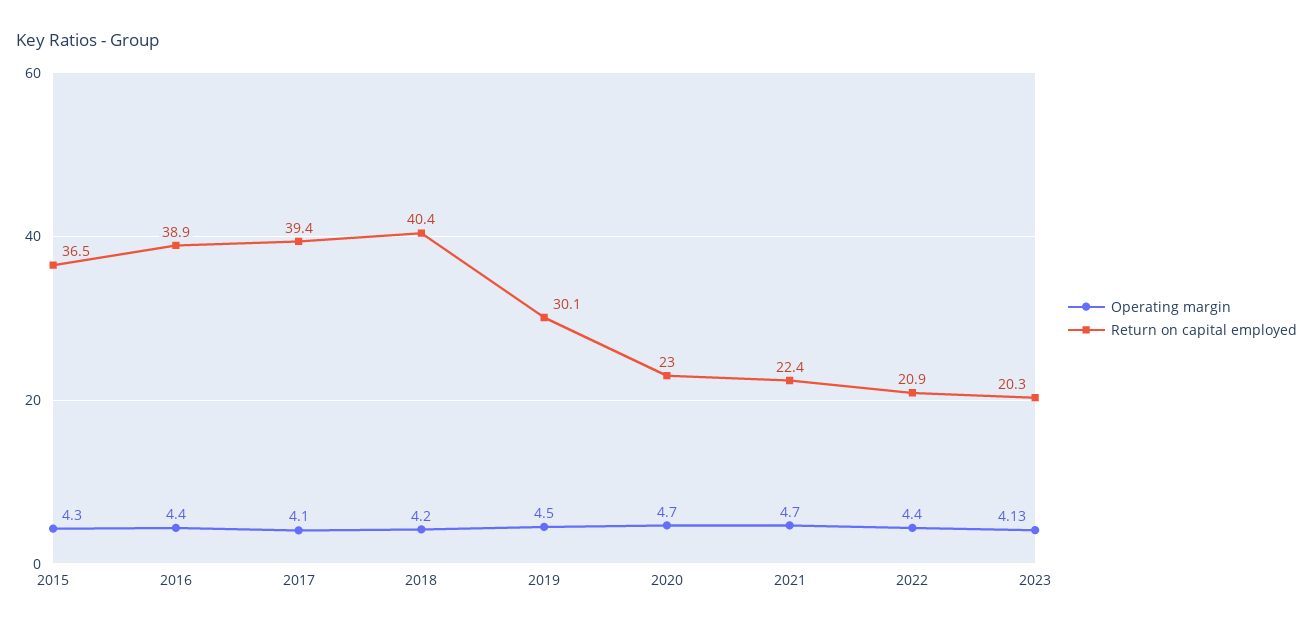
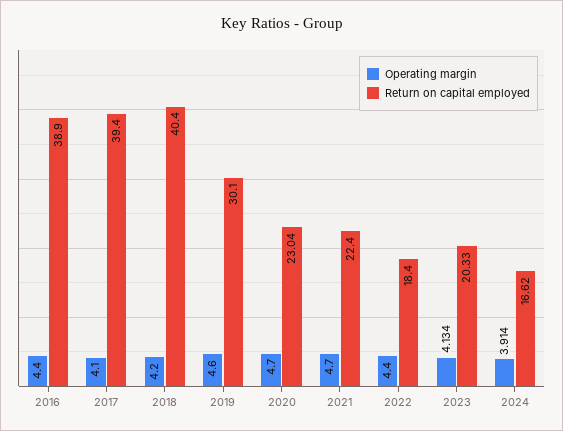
Operating margin, 2015: 4.3 -> none
Return on capital employed, 2015: 36.5 -> none
Operating margin, 2019: 4.5 -> 4.6
Return on capital employed, 2022: 20.9 -> 18.4
Operating margin, 2024: none -> 3.914
Return on capital employed, 2024: none -> 16.62

